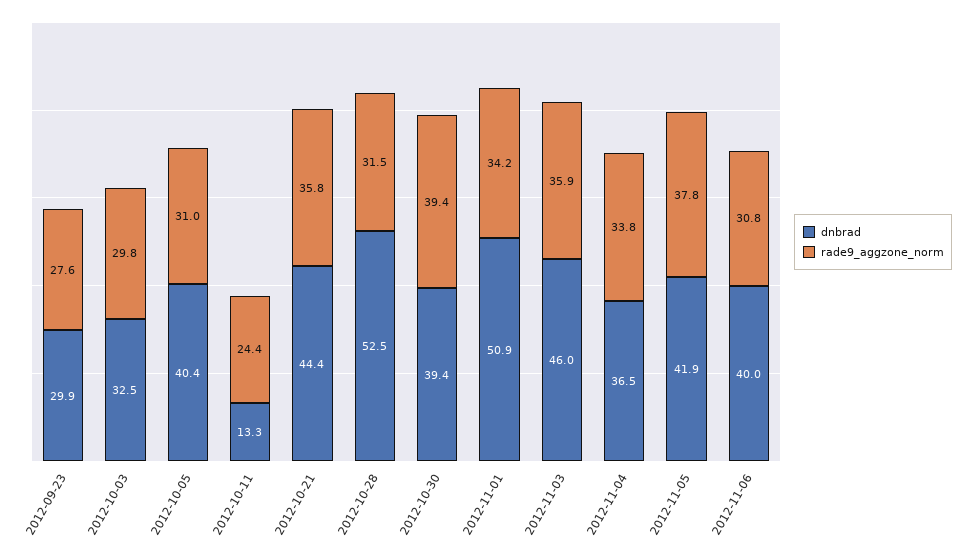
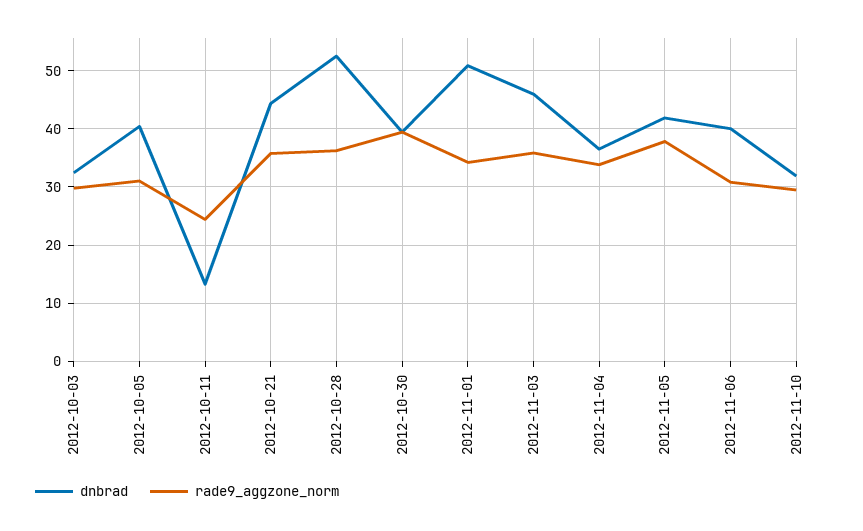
dnbrad, 2012-09-23: 29.9 -> none
rade9_aggzone_norm, 2012-09-23: 27.6 -> none
rade9_aggzone_norm, 2012-10-28: 31.5 -> 36
dnbrad, 2012-11-10: none -> 32
rade9_aggzone_norm, 2012-11-10: none -> 30

